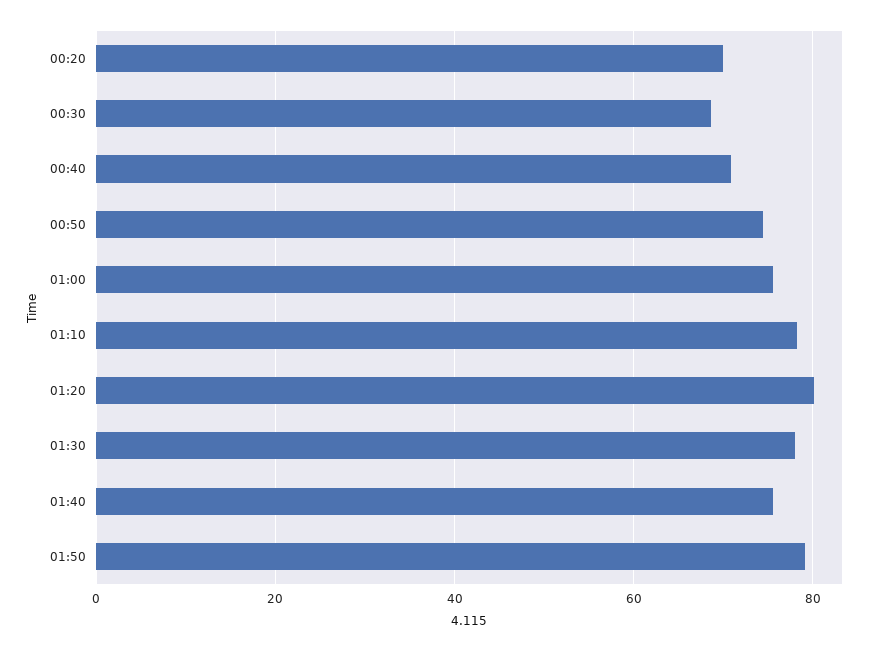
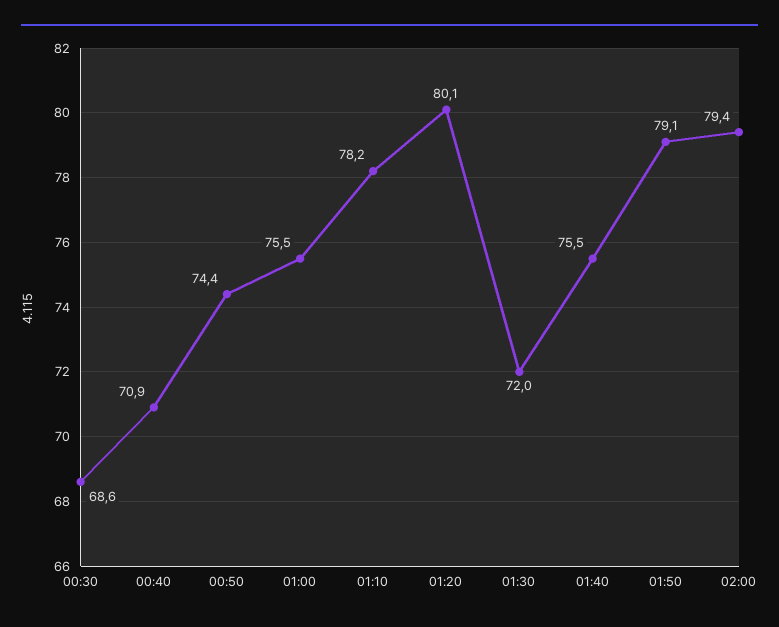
00:20: 70 -> none
01:30: 78 -> 72
02:00: none -> 79.4

